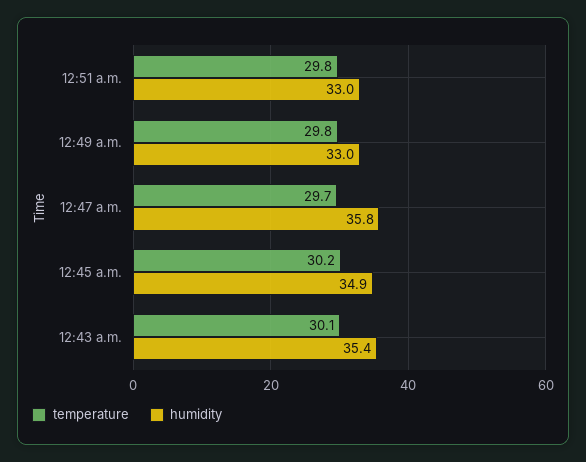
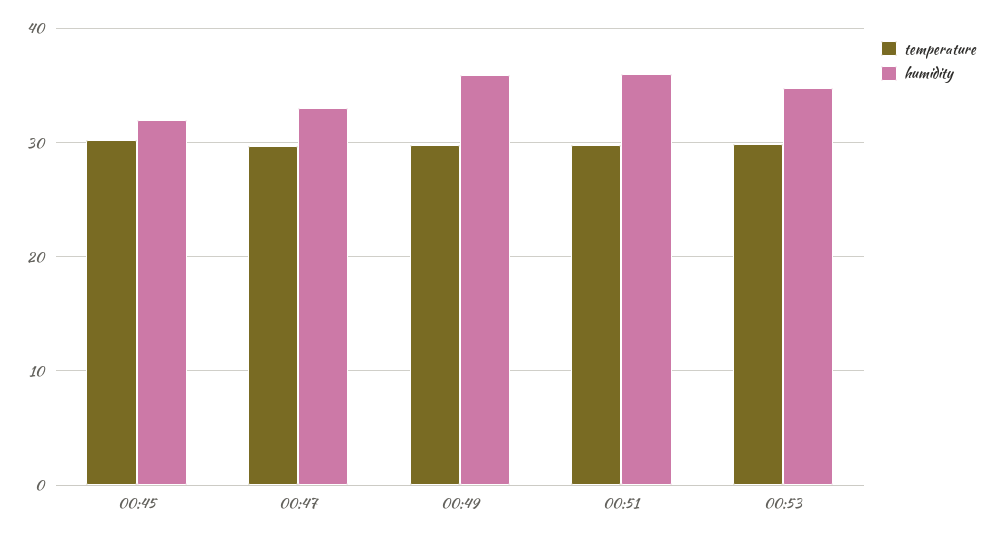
humidity, 12:51 a.m.: 33 -> 36
humidity, 12:49 a.m.: 33 -> 36
humidity, 12:47 a.m.: 35.8 -> 33
humidity, 12:45 a.m.: 34.9 -> 32
temperature, 12:43 a.m.: 30.1 -> none
humidity, 12:43 a.m.: 35.4 -> none
temperature, 00:53: none -> 30
humidity, 00:53: none -> 35

